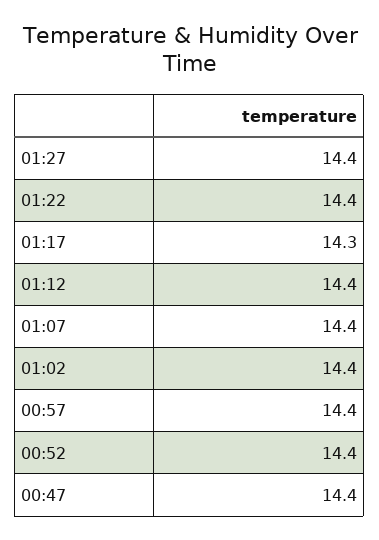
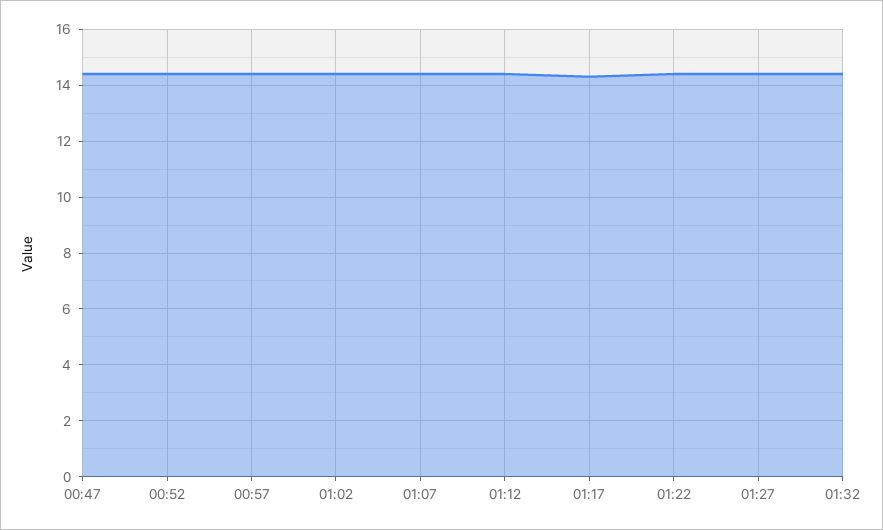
01:32: none -> 14.5

